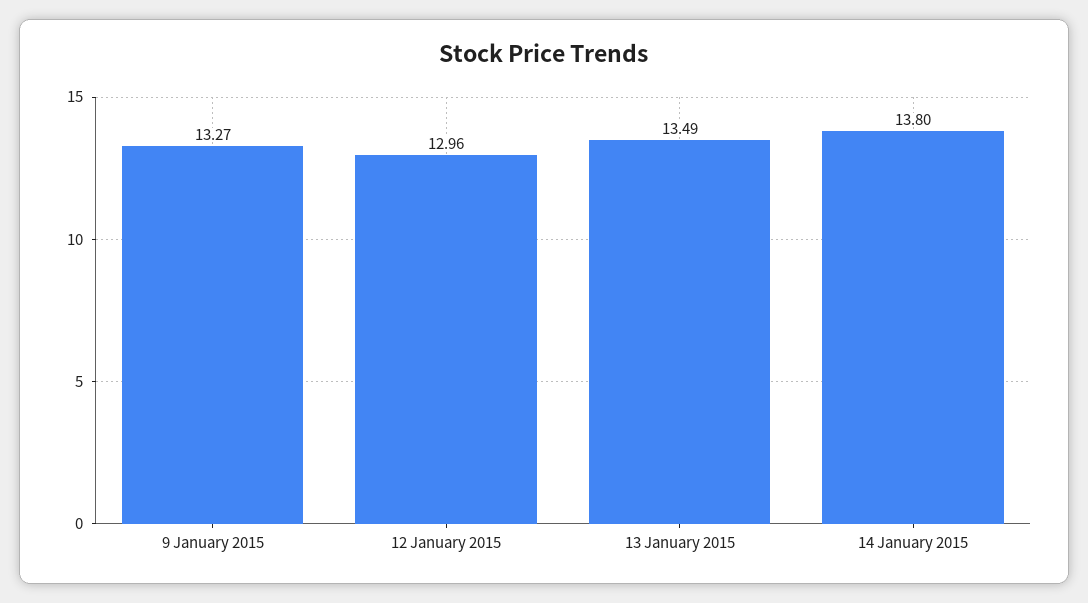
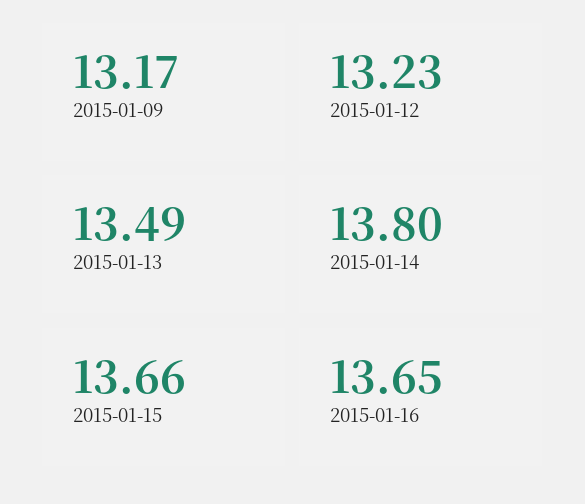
9 January 2015: 13.27 -> 13.17
12 January 2015: 12.96 -> 13.23
2015-01-15: none -> 13.66
2015-01-16: none -> 13.65

